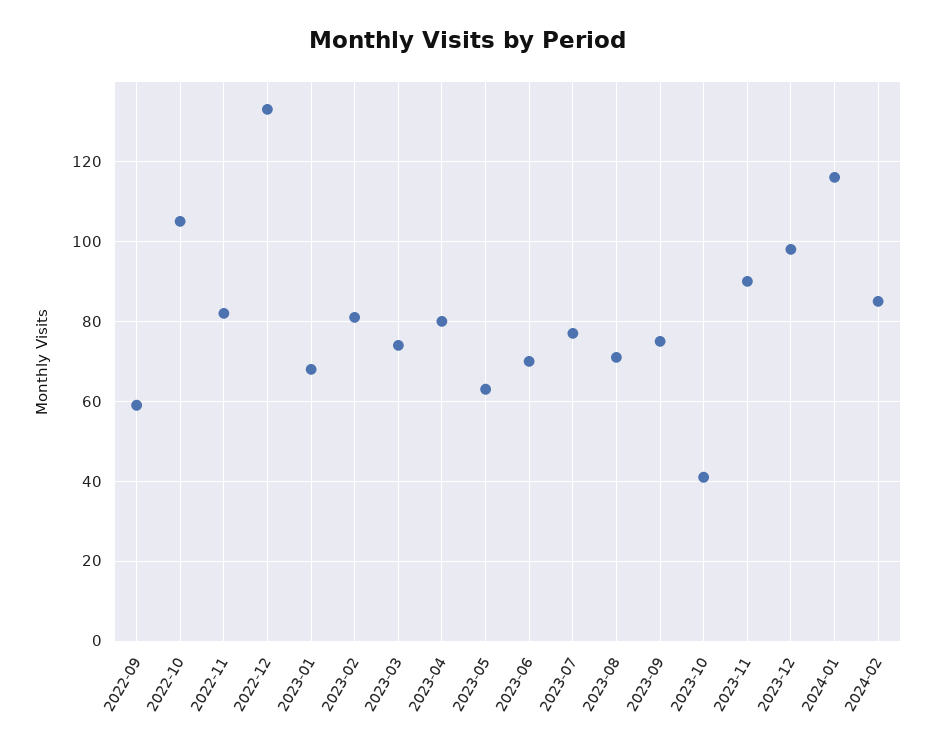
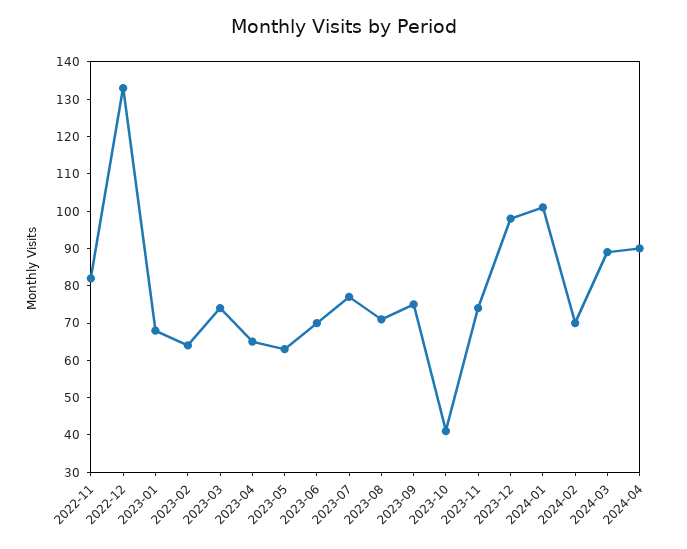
2022-09: 60 -> none
2022-10: 105 -> none
2023-02: 80 -> 65
2023-04: 80 -> 65
2023-11: 90 -> 75
2024-01: 115 -> 100
2024-02: 85 -> 70
2024-03: none -> 90
2024-04: none -> 90

